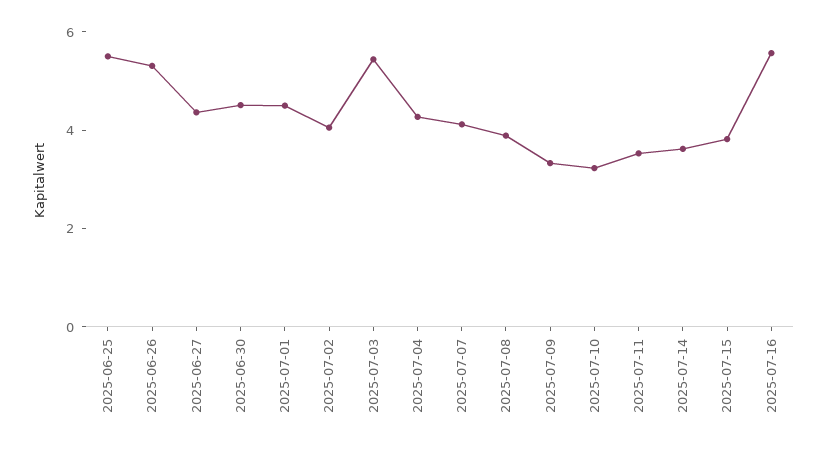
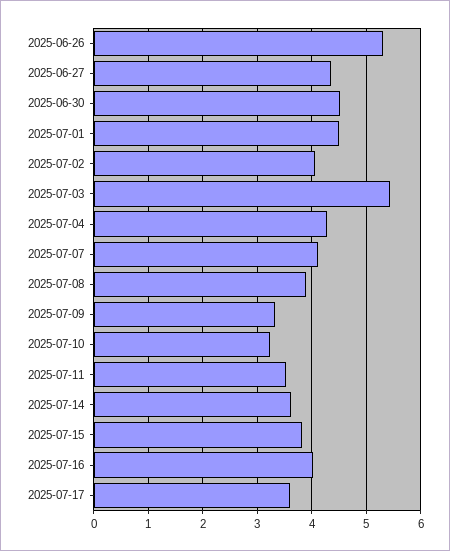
2025-06-25: 5.5 -> none
2025-07-16: 5.5 -> 4
2025-07-17: none -> 3.6

